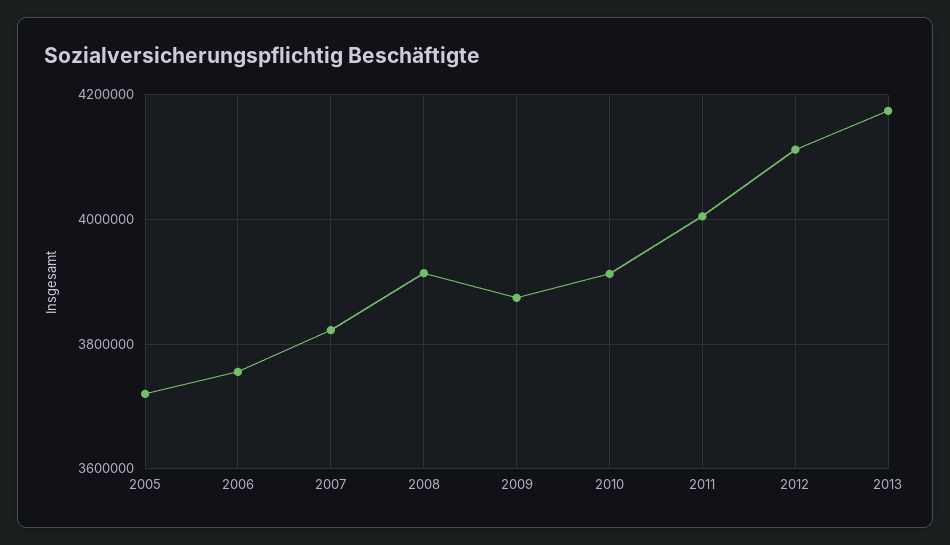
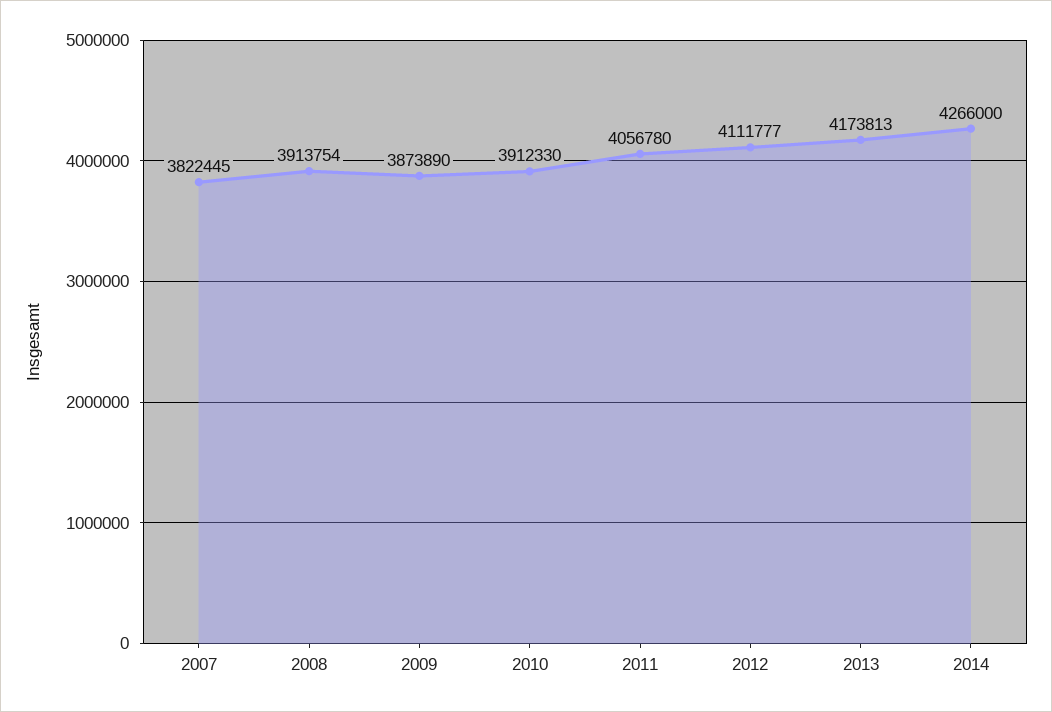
2005: 3720000 -> none
2006: 3760000 -> none
2011: 4000000 -> 4056780
2014: none -> 4266000

